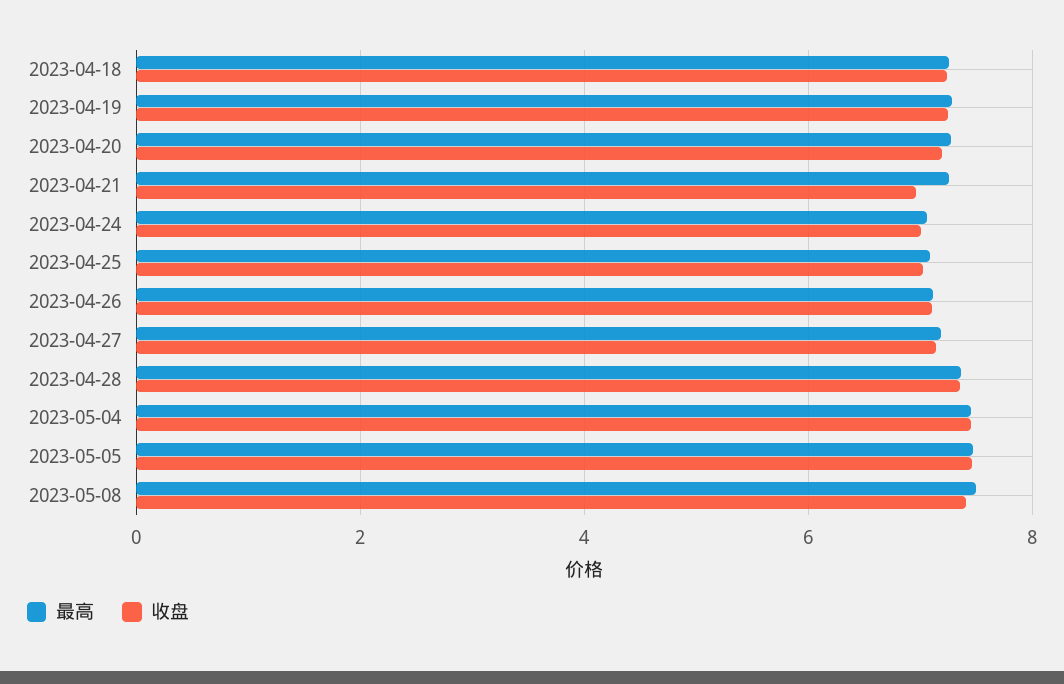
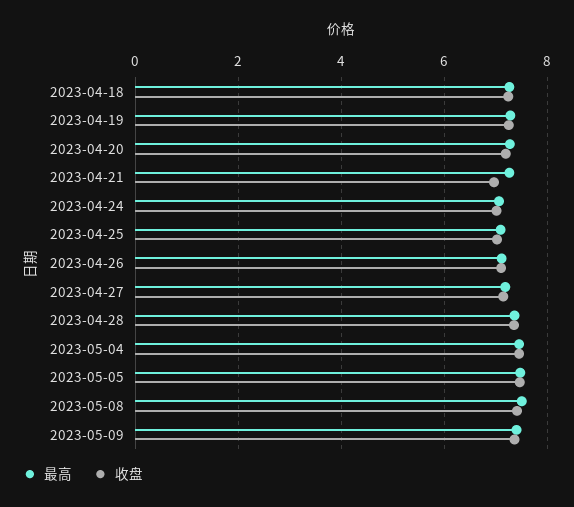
最高, 2023-05-09: none -> 7.4
收盘, 2023-05-09: none -> 7.4

